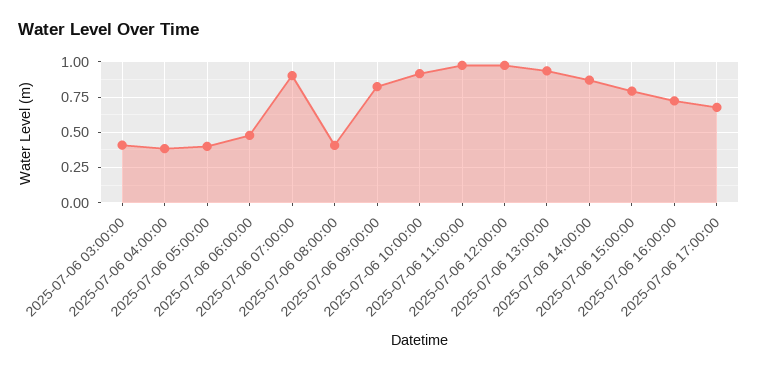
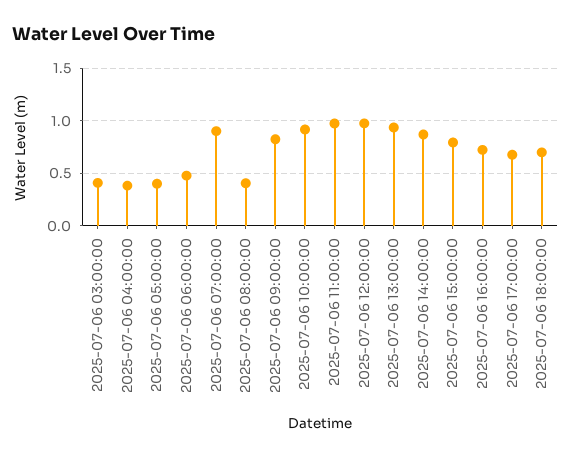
2025-07-06 18:00:00: none -> 0.7

